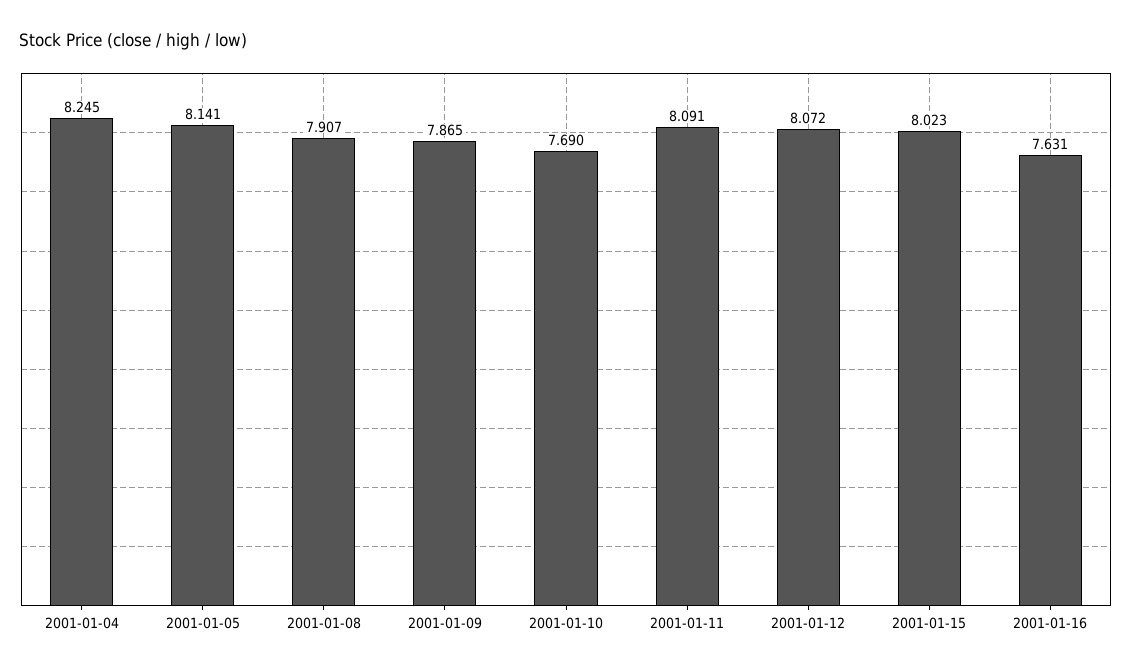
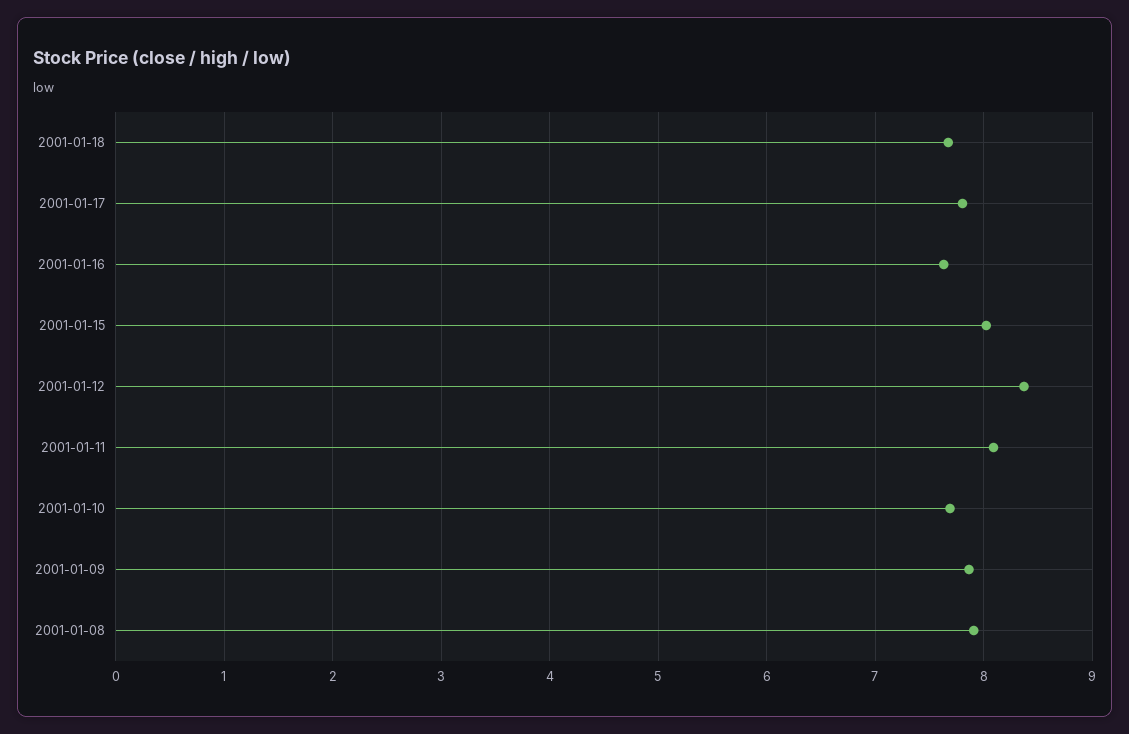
2001-01-04: 8.245 -> none
2001-01-05: 8.141 -> none
2001-01-12: 8.072 -> 8.4
2001-01-18: none -> 7.7
2001-01-17: none -> 7.8

